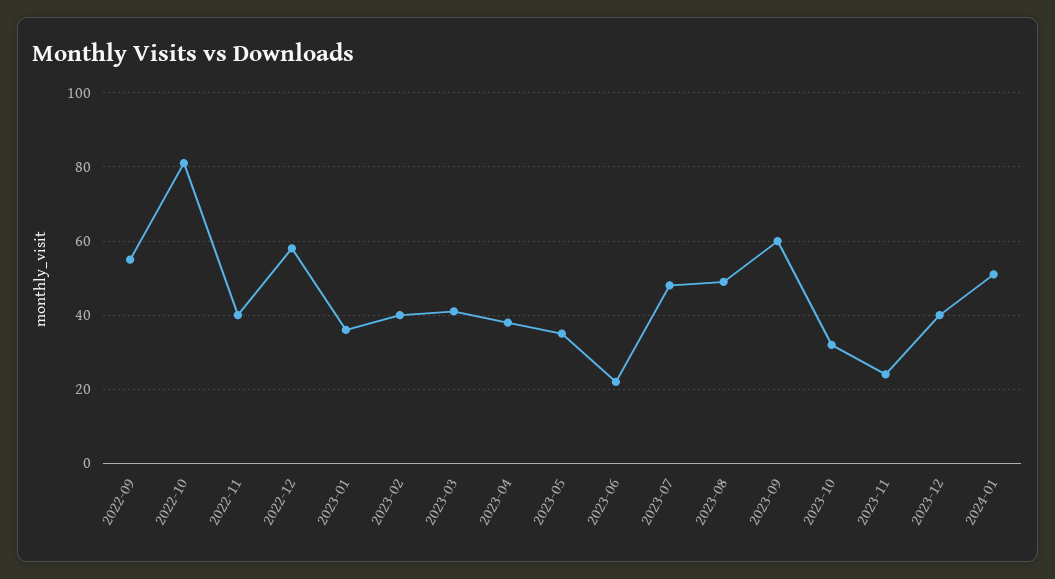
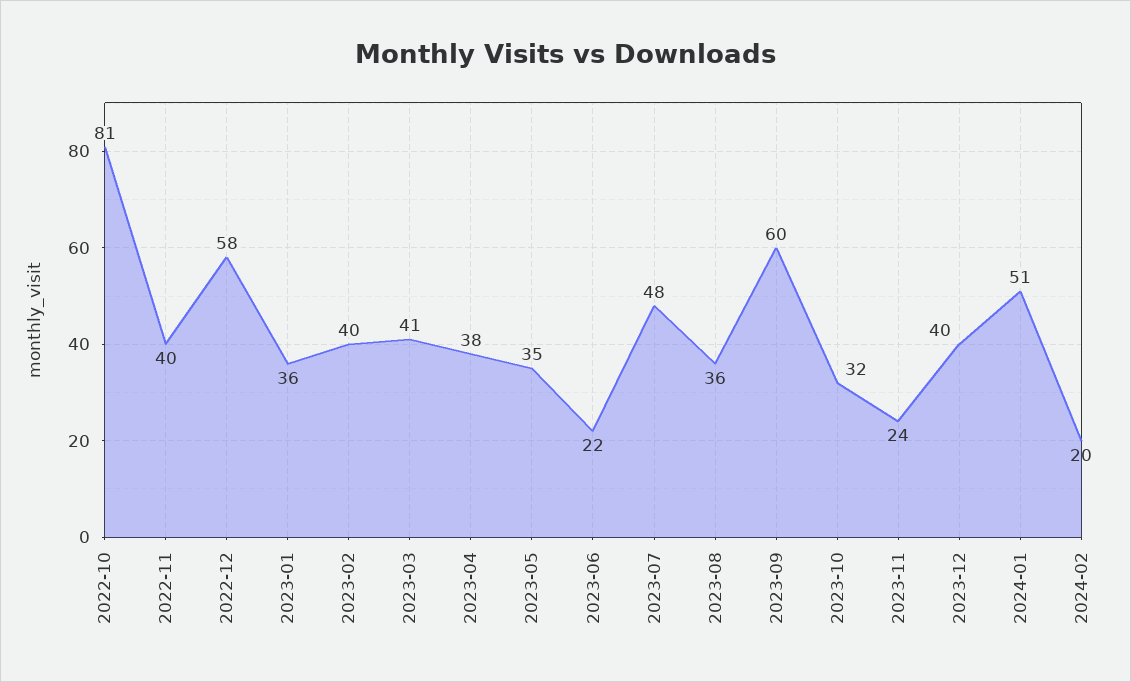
2022-09: 55 -> none
2023-08: 50 -> 36
2024-02: none -> 20

